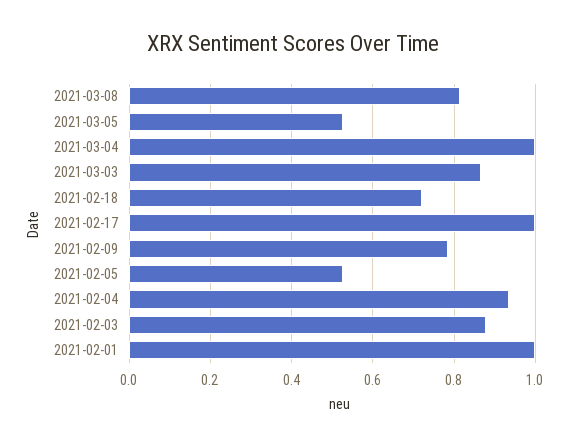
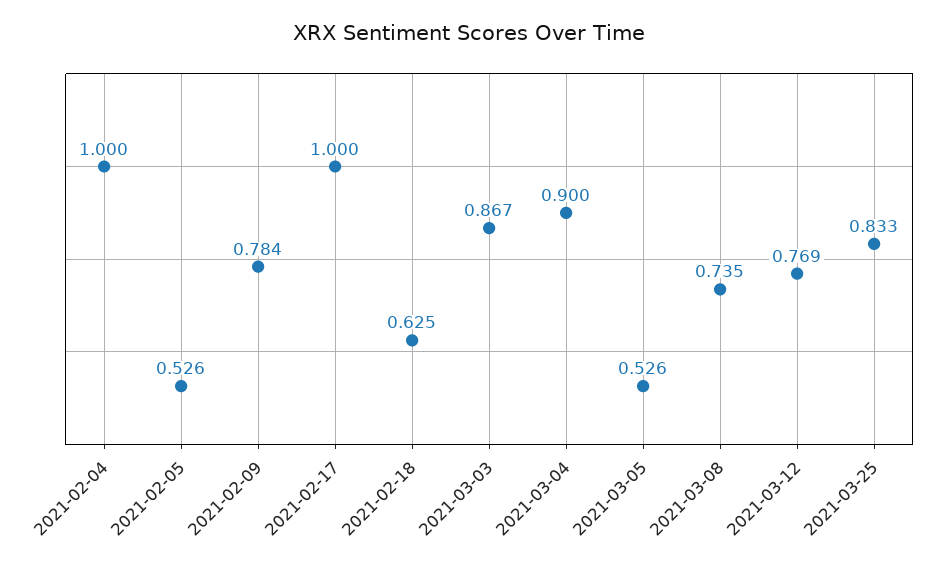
2021-03-08: 0.82 -> 0.735
2021-03-04: 1 -> 0.9
2021-02-18: 0.72 -> 0.625
2021-02-04: 0.94 -> 1
2021-02-03: 0.88 -> none
2021-02-01: 1 -> none
2021-03-12: none -> 0.769
2021-03-25: none -> 0.833

